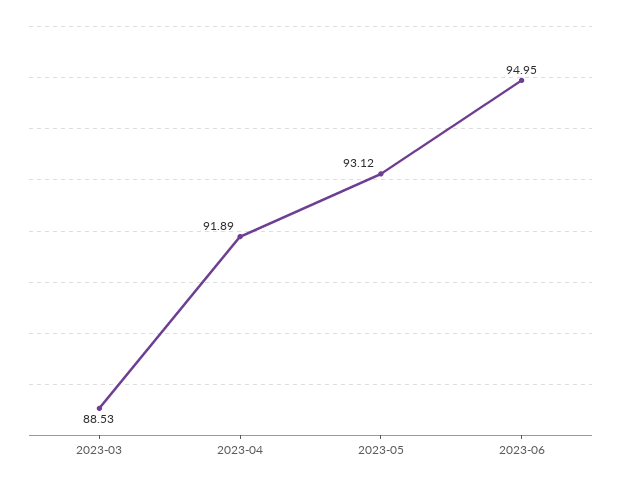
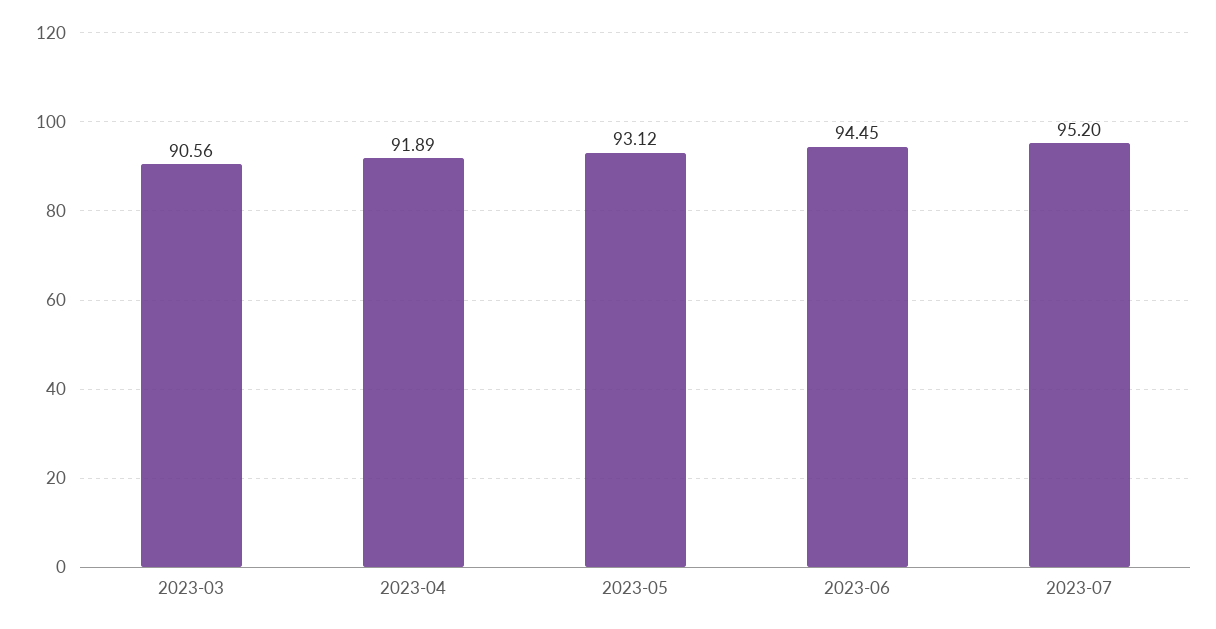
2023-03: 88.53 -> 90.56
2023-06: 94.95 -> 94.45
2023-07: none -> 95.2

